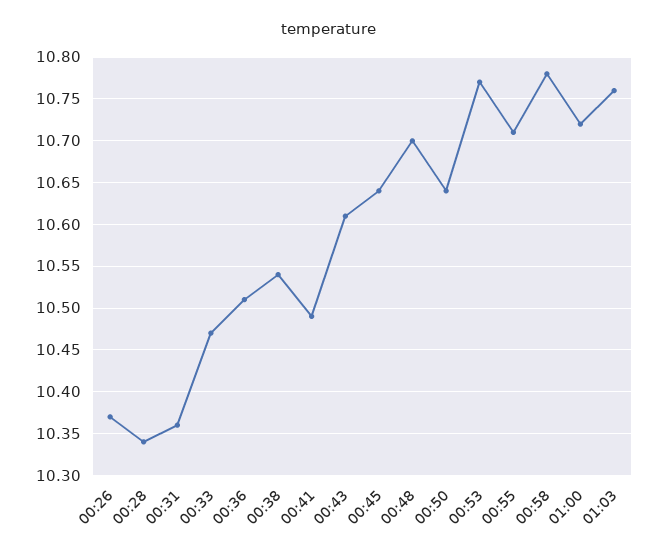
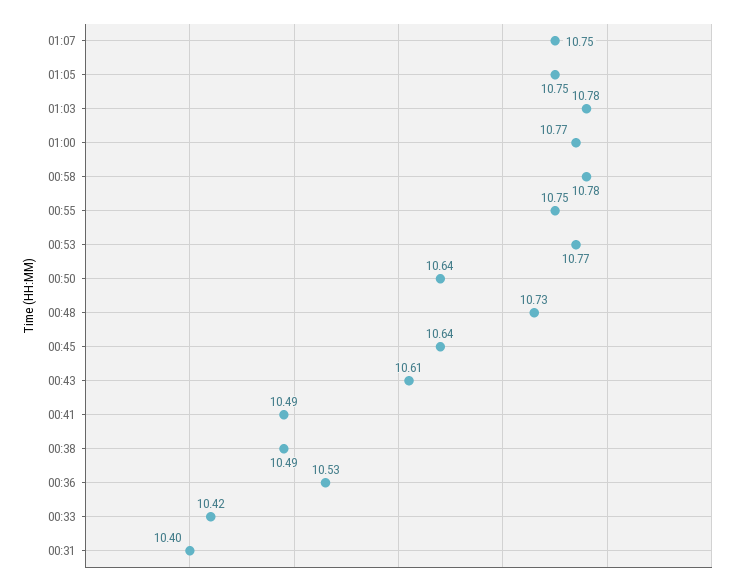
00:26: 10.37 -> none
00:28: 10.34 -> none
00:31: 10.36 -> 10.4
00:33: 10.47 -> 10.42
00:36: 10.51 -> 10.53
00:38: 10.54 -> 10.49
00:48: 10.7 -> 10.73
00:55: 10.71 -> 10.75
01:00: 10.72 -> 10.77
01:03: 10.76 -> 10.78
01:07: none -> 10.75
01:05: none -> 10.75

